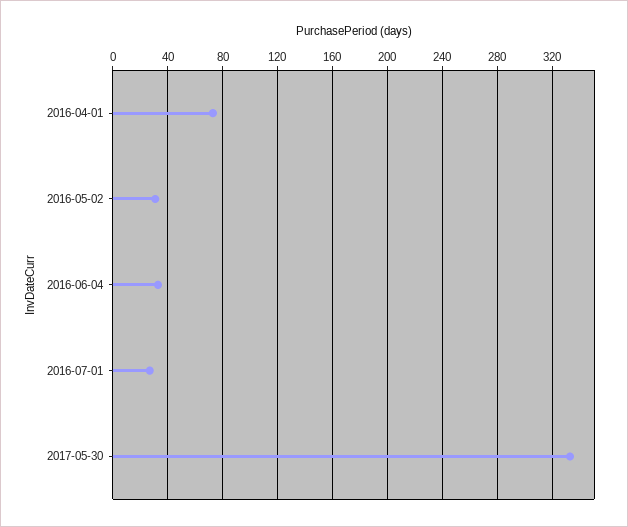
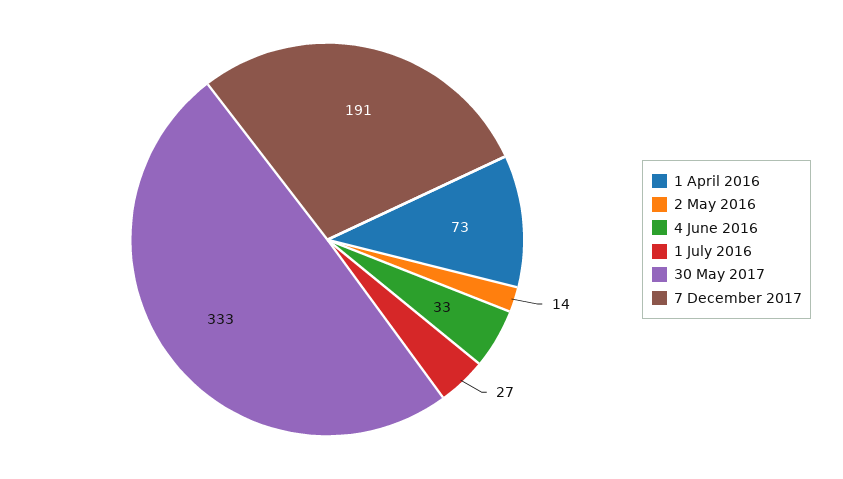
2016-05-02: 30 -> 14
7 December 2017: none -> 191

